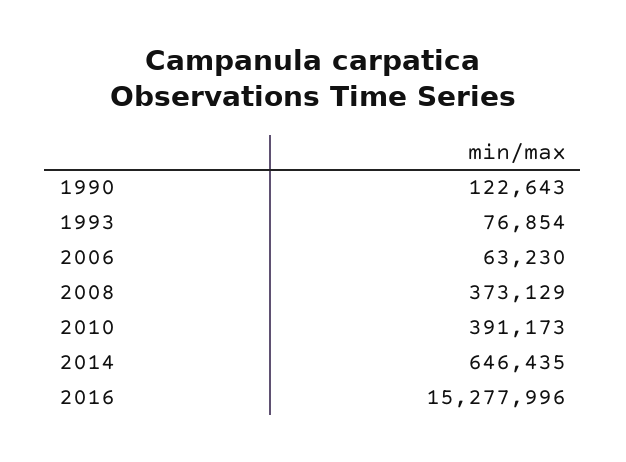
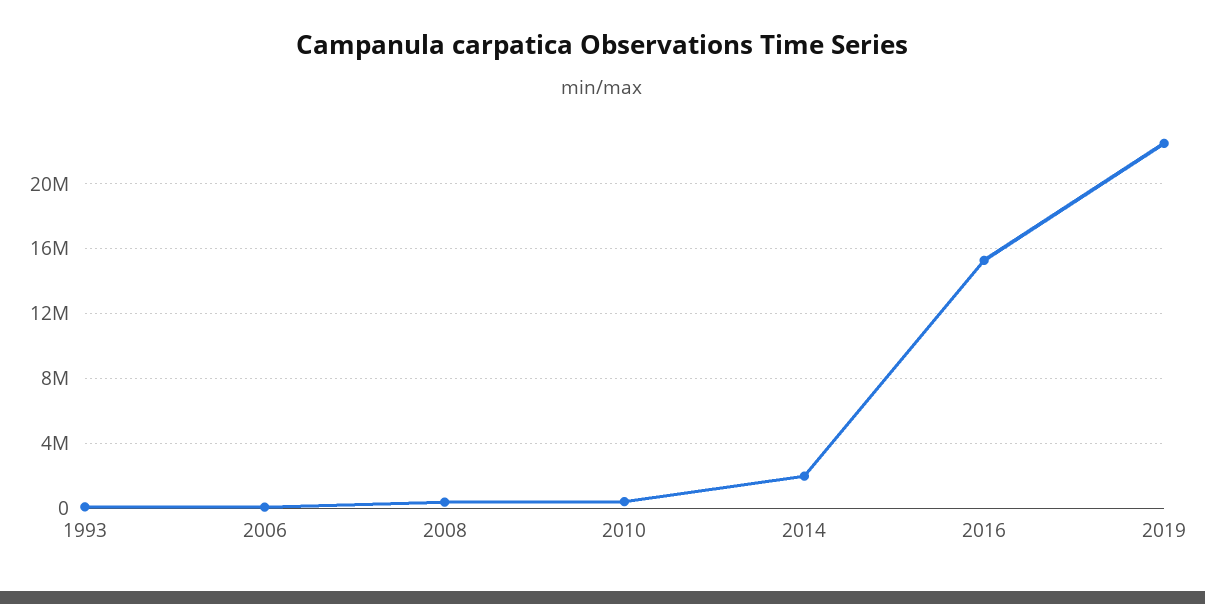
1990: 122643 -> none
2014: 646435 -> 2000000
2019: none -> 22500000

